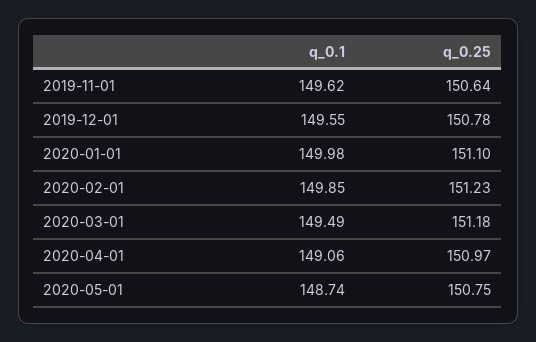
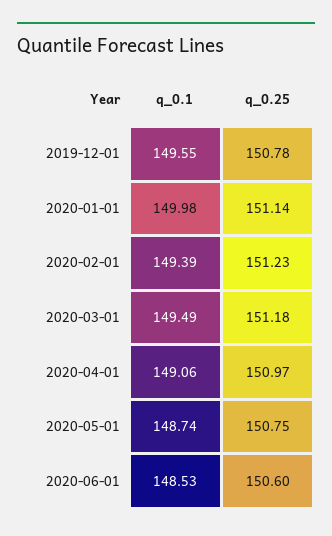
q_0.1, 2019-11-01: 149.62 -> none
q_0.25, 2019-11-01: 150.64 -> none
q_0.25, 2020-01-01: 151.1 -> 151.14
q_0.1, 2020-02-01: 149.85 -> 149.39
q_0.1, 2020-06-01: none -> 148.53
q_0.25, 2020-06-01: none -> 150.6

